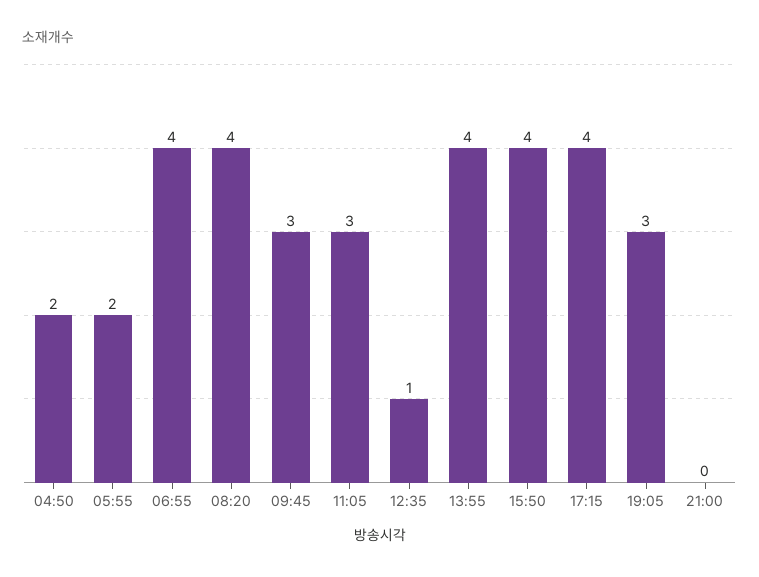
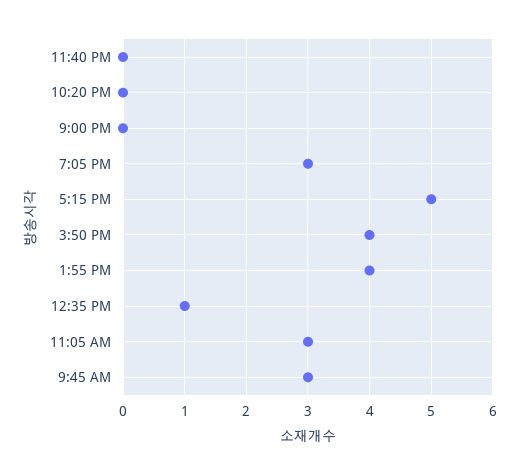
04:50: 2 -> none
05:55: 2 -> none
06:55: 4 -> none
08:20: 4 -> none
17:15: 4 -> 5
11:40 PM: none -> 0
10:20 PM: none -> 0

